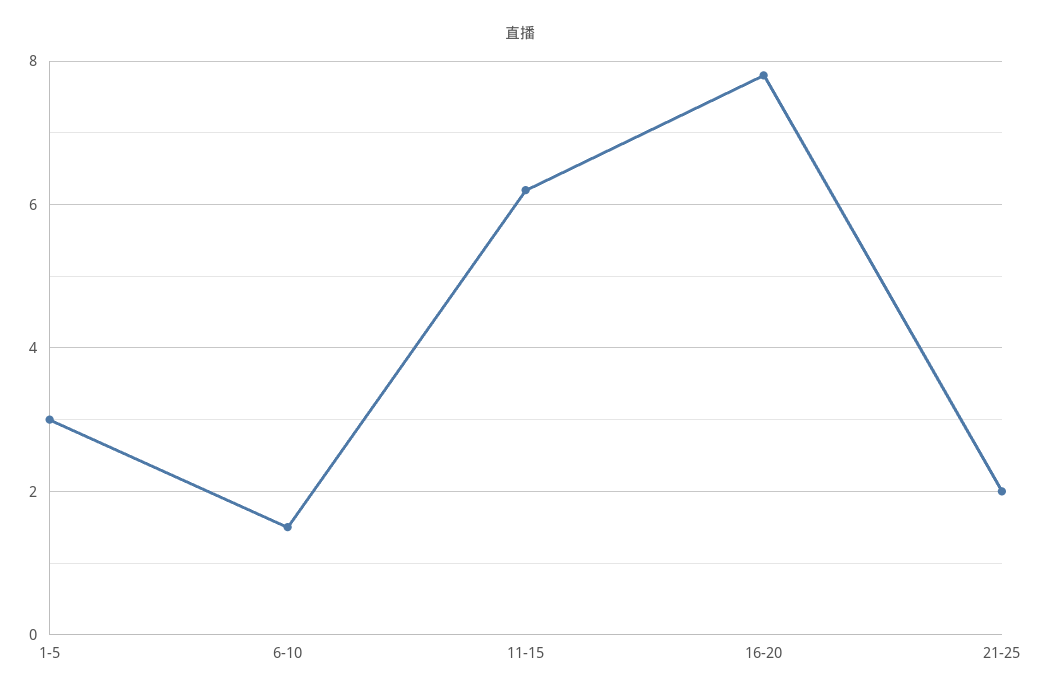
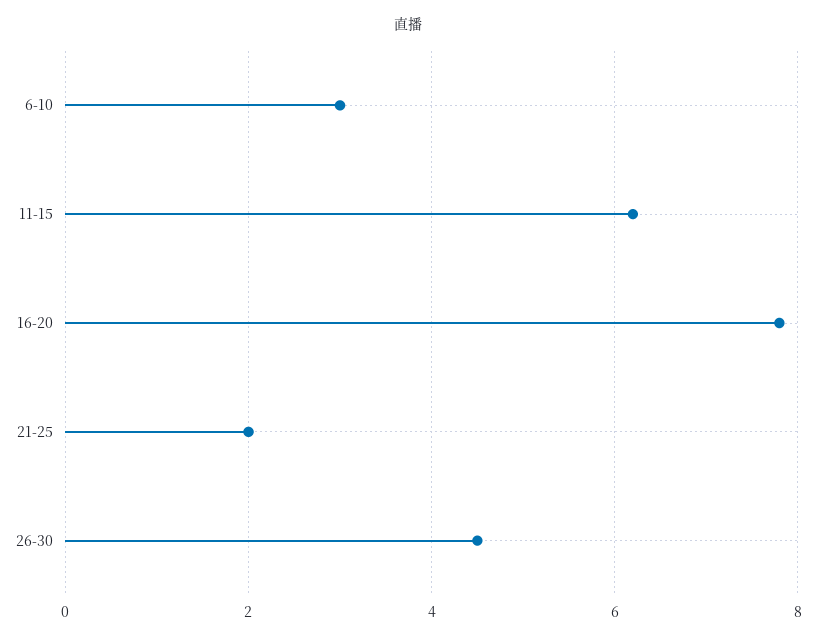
1-5: 3 -> none
6-10: 1.5 -> 3
26-30: none -> 4.5

